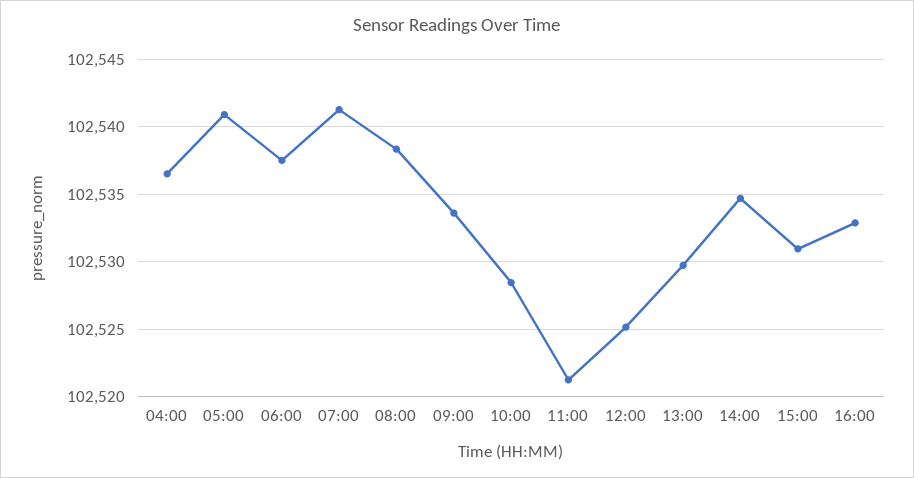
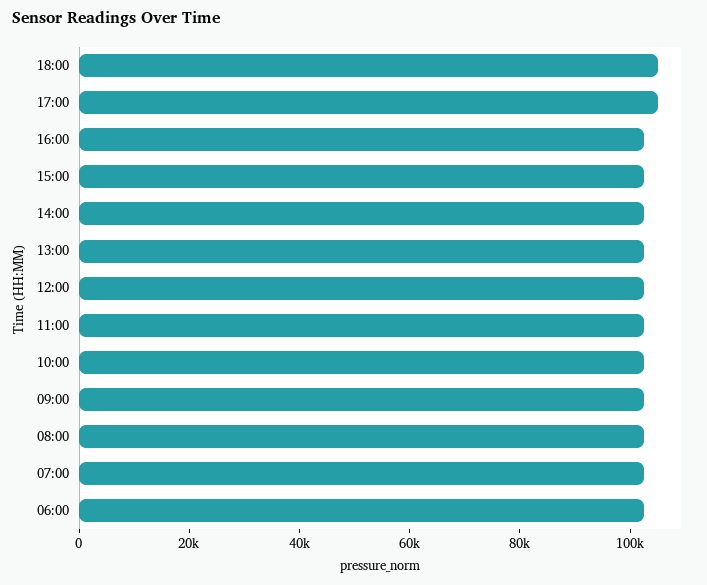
04:00: 102536.5 -> none
05:00: 102541 -> none
18:00: none -> 105000
17:00: none -> 105000

